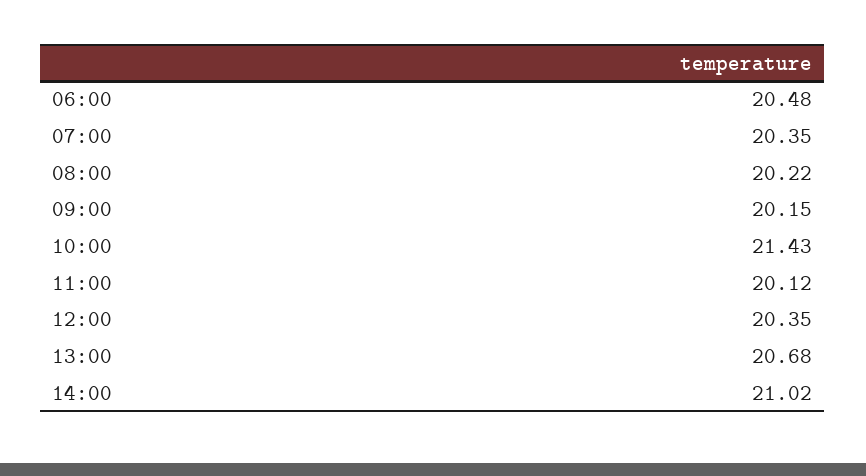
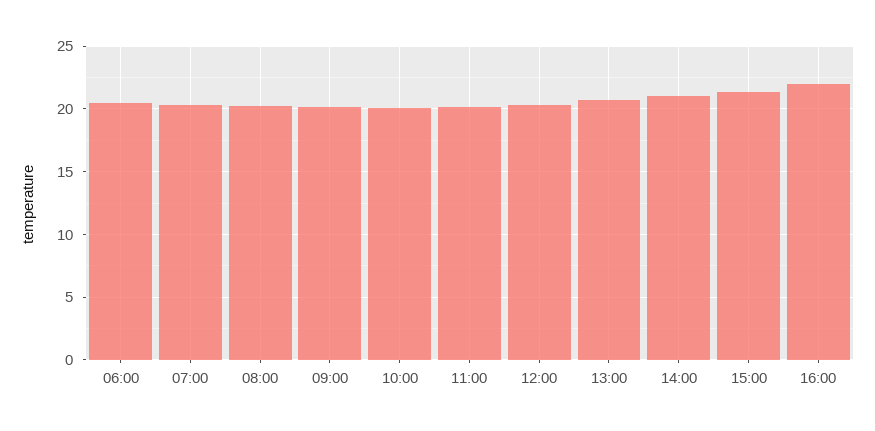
10:00: 21.43 -> 20
15:00: none -> 21.5
16:00: none -> 22

